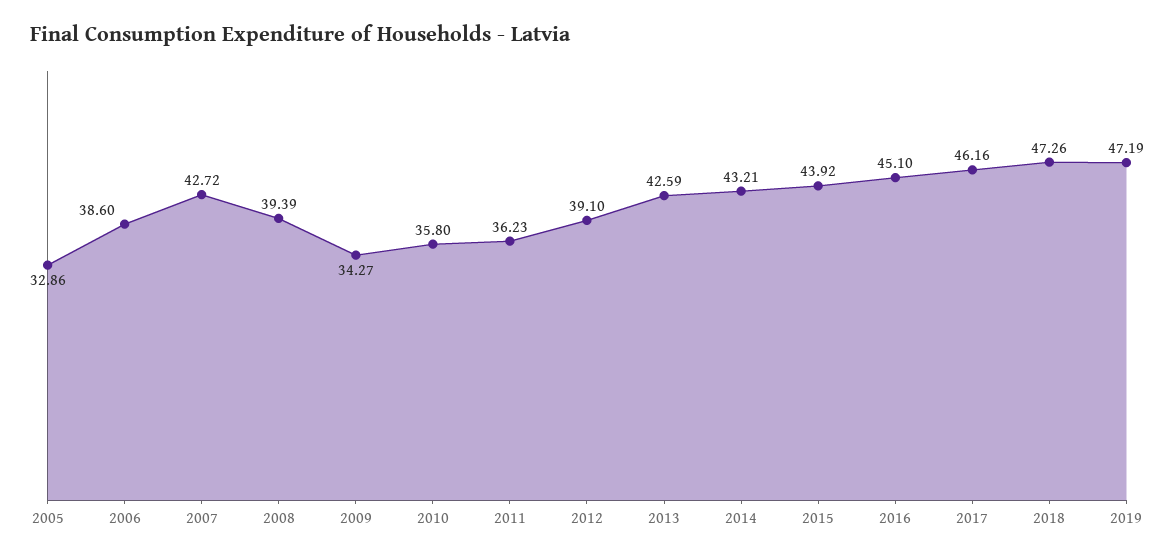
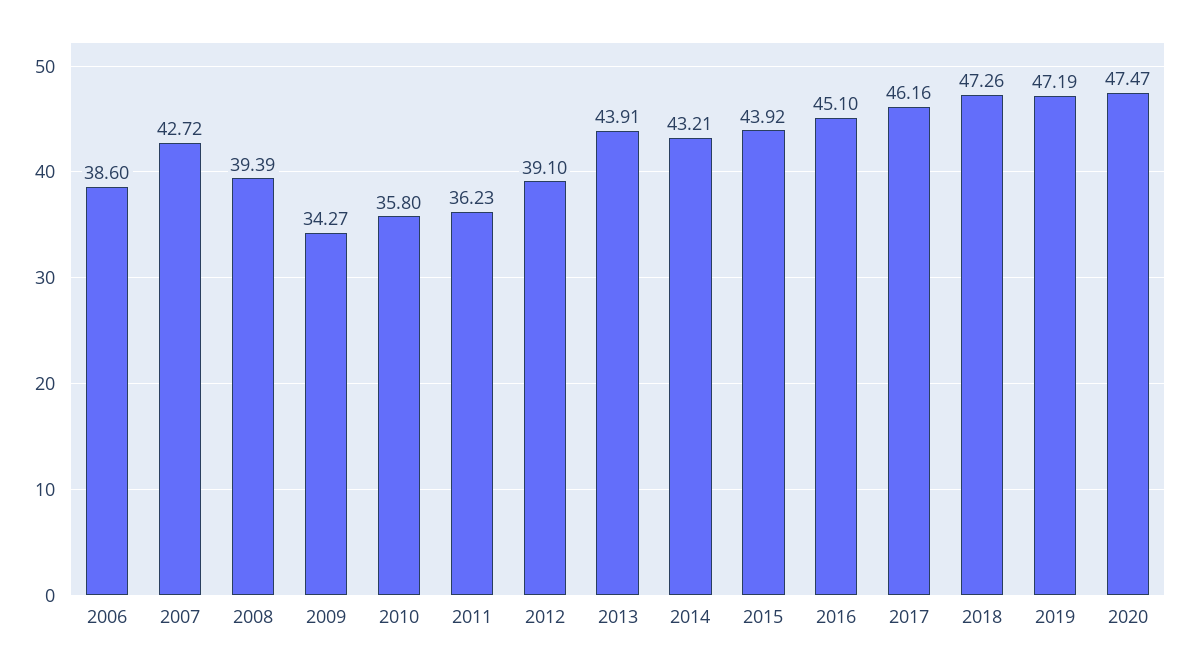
2005: 32.86 -> none
2013: 42.59 -> 43.91
2020: none -> 47.47

